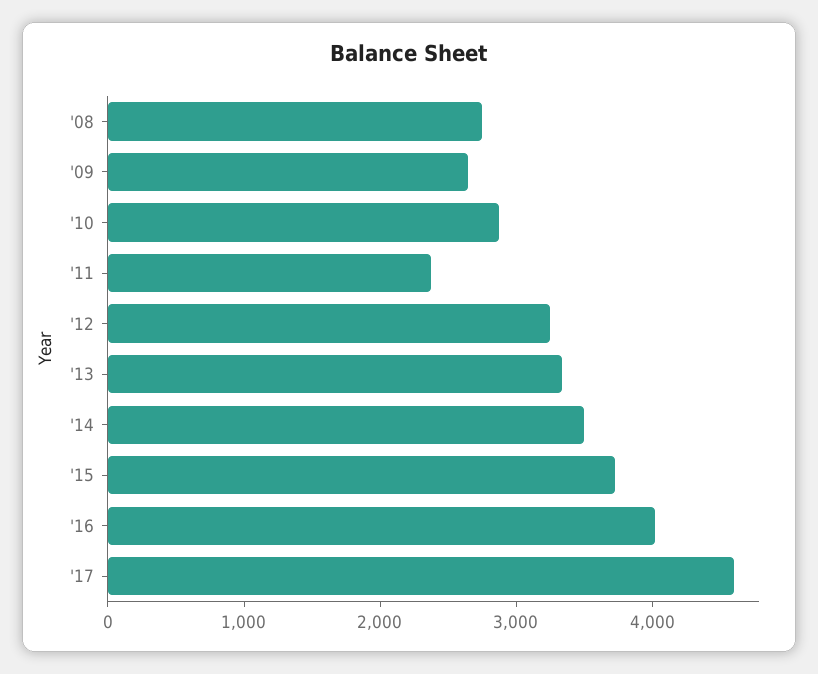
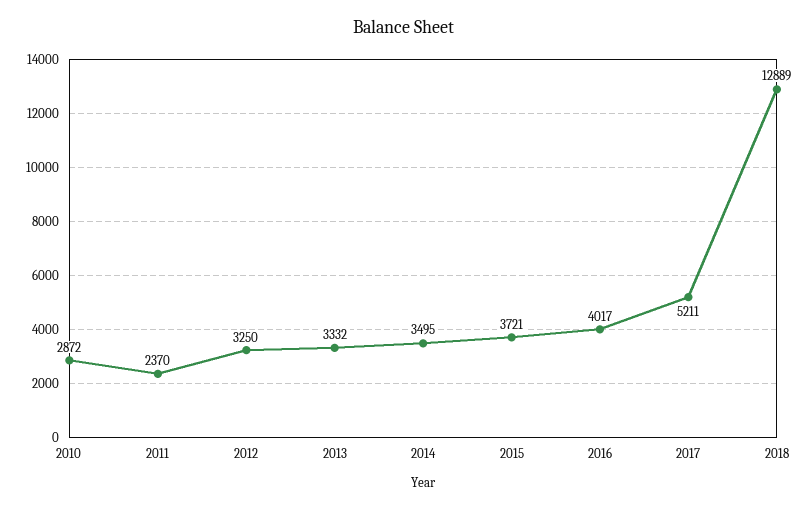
'08: 2800 -> none
'09: 2600 -> none
'17: 4600 -> 5211
2018: none -> 12889

